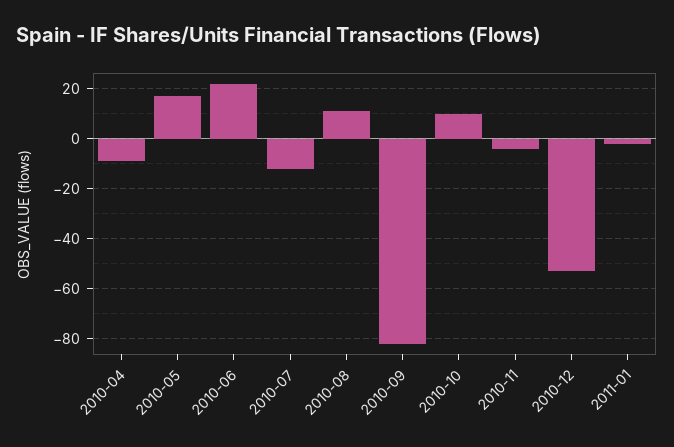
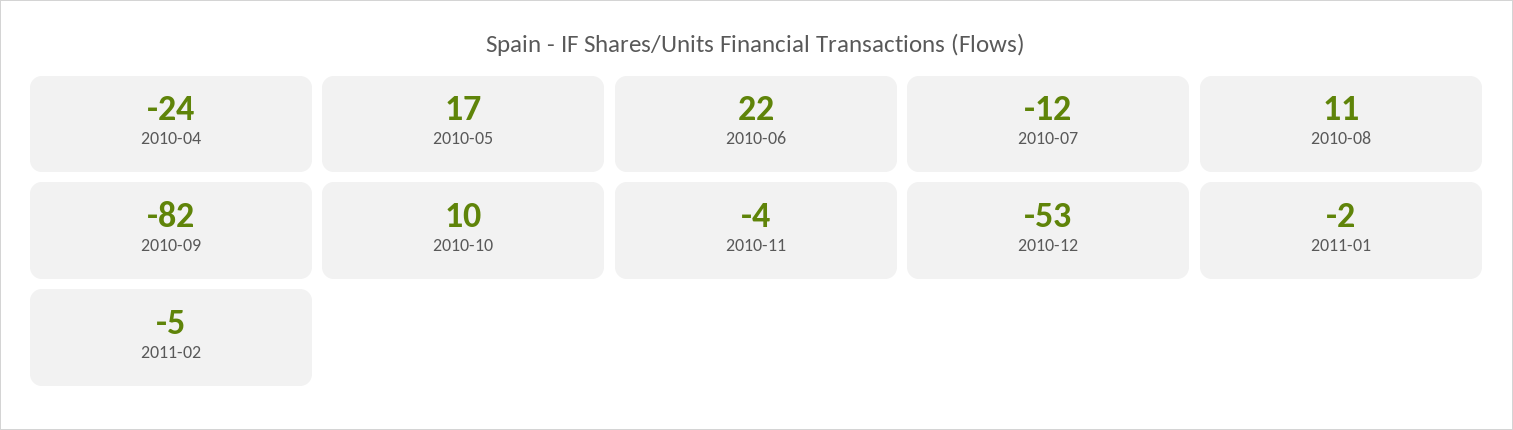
2010-04: -10 -> -24
2011-02: none -> -5

